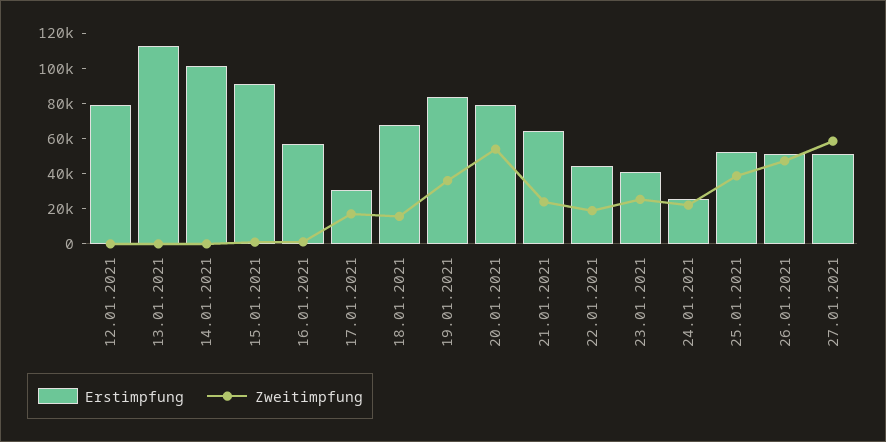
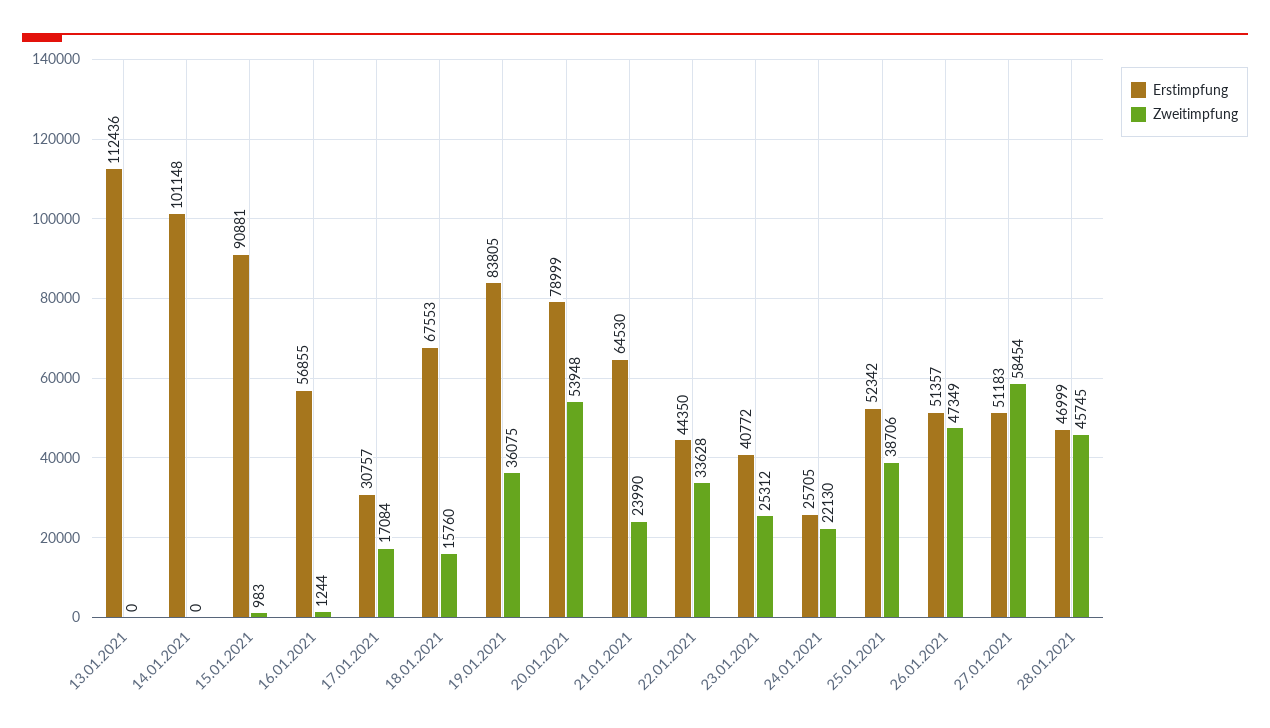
Erstimpfung, 12.01.2021: 80000 -> none
Zweitimpfung, 12.01.2021: 0 -> none
Zweitimpfung, 22.01.2021: 20000 -> 33628
Erstimpfung, 28.01.2021: none -> 46999
Zweitimpfung, 28.01.2021: none -> 45745

